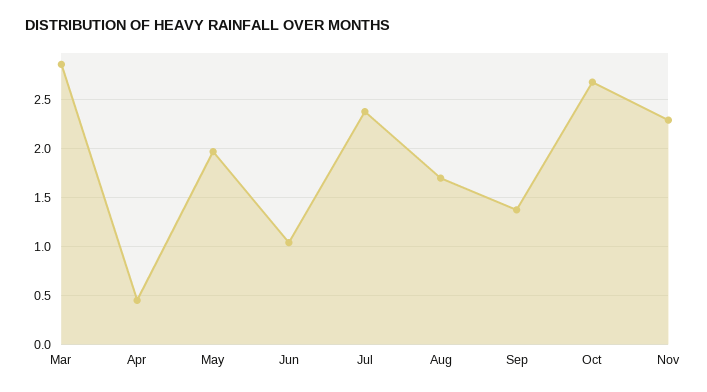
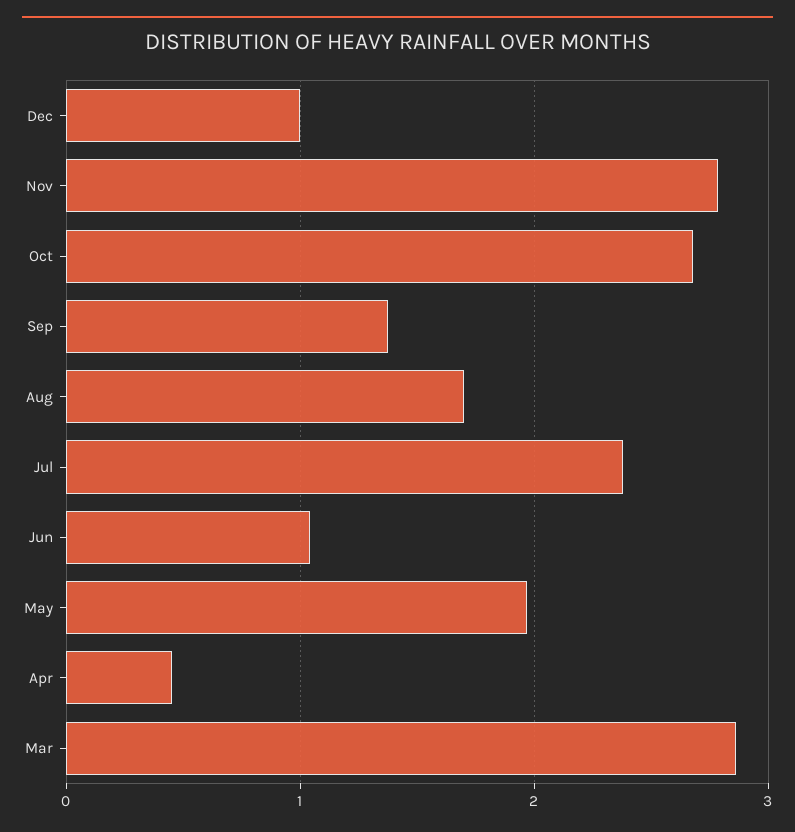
Nov: 2.3 -> 2.8
Dec: none -> 1

